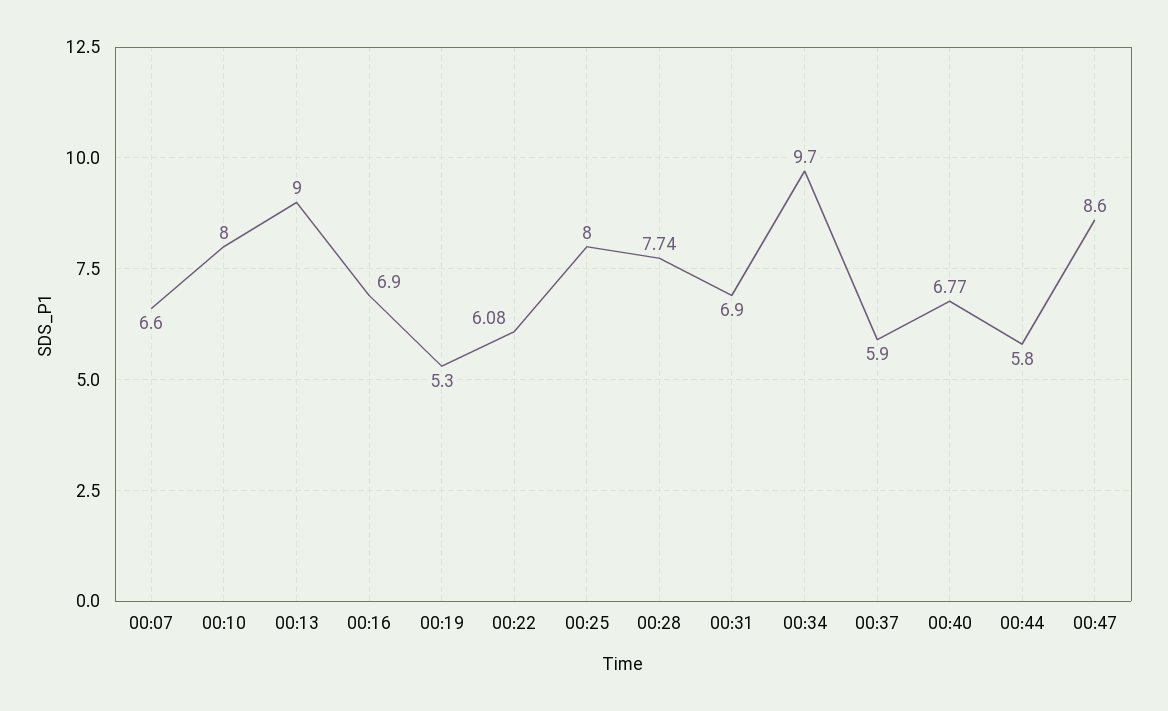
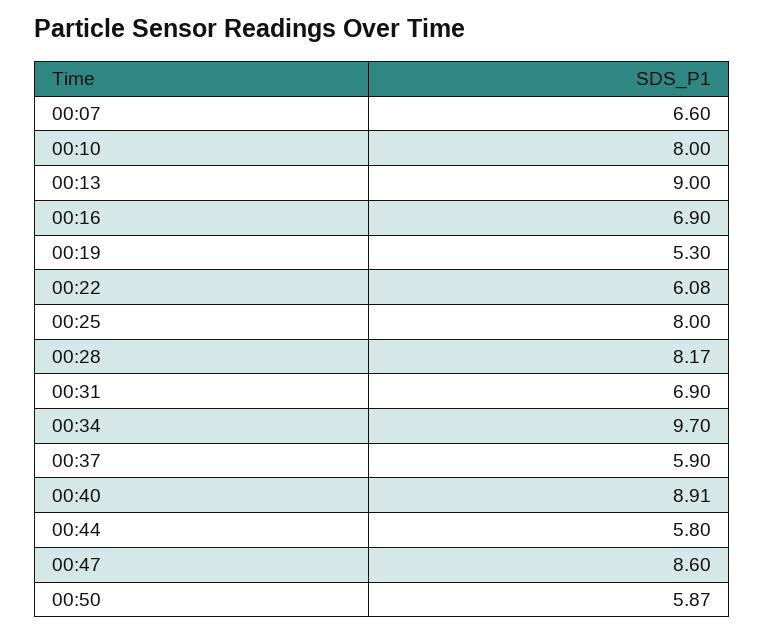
00:28: 7.74 -> 8.17
00:40: 6.77 -> 8.91
00:50: none -> 5.87

